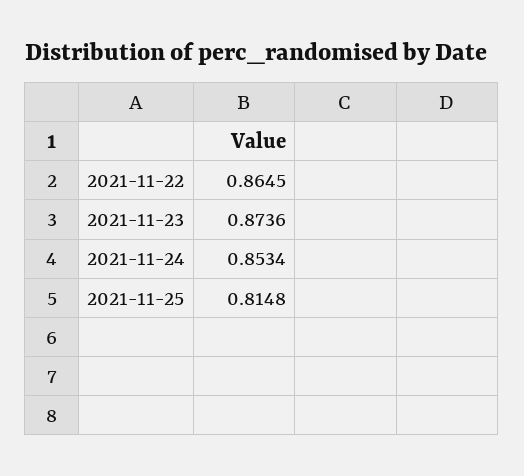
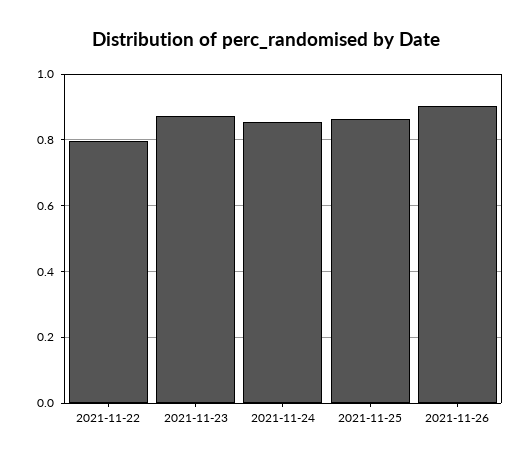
2021-11-22: 0.8645 -> 0.8
2021-11-25: 0.8148 -> 0.86
2021-11-26: none -> 0.9

